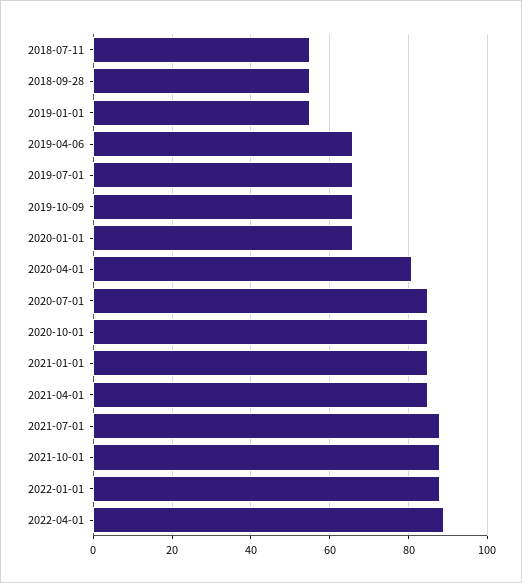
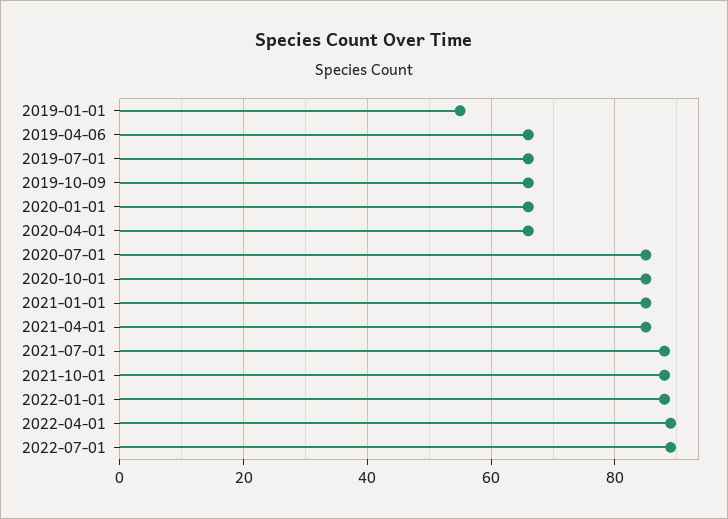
2018-07-11: 55 -> none
2018-09-28: 55 -> none
2020-04-01: 80 -> 65
2022-07-01: none -> 90

